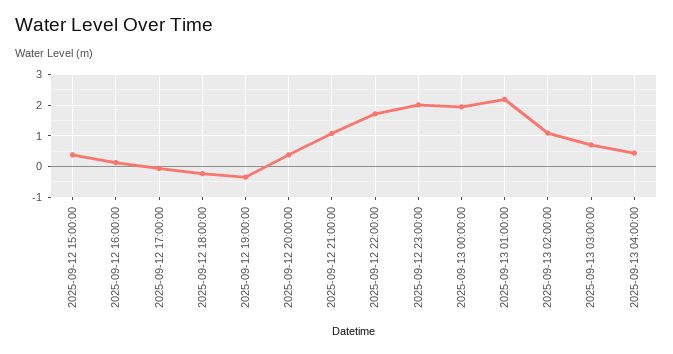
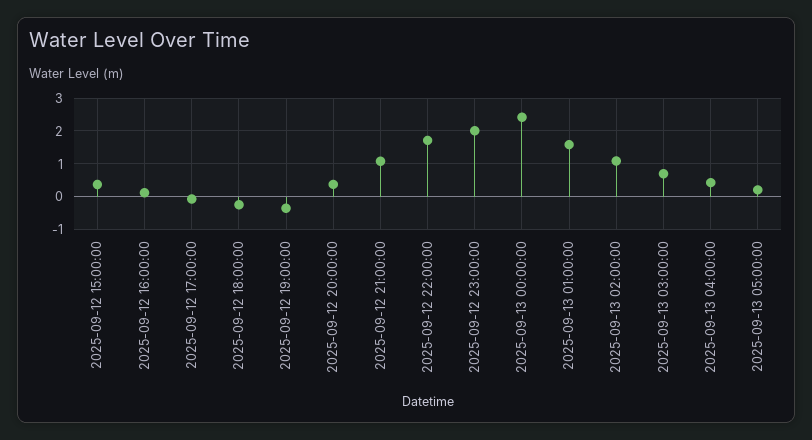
2025-09-13 00:00:00: 2 -> 2.4
2025-09-13 01:00:00: 2.2 -> 1.6
2025-09-13 05:00:00: none -> 0.2

